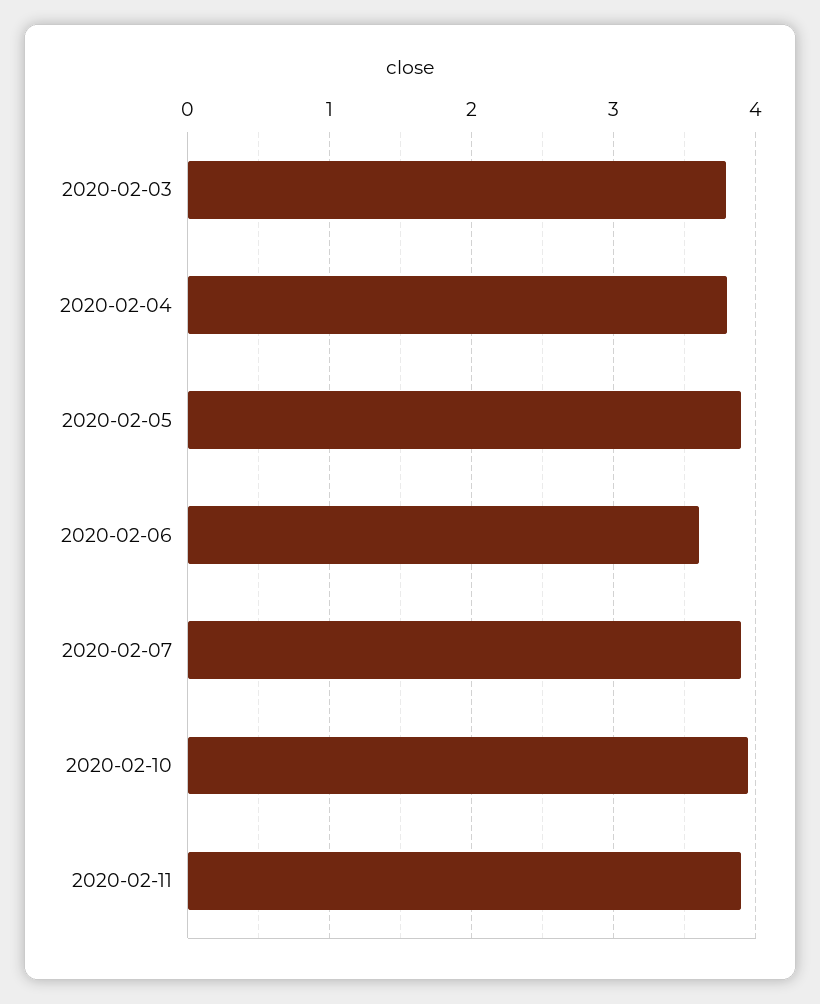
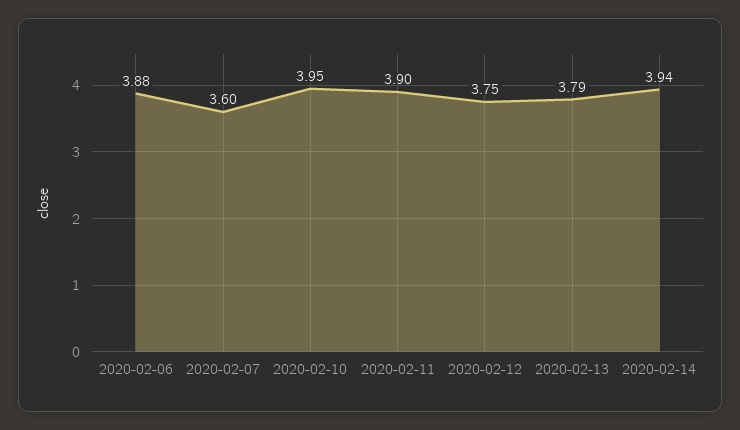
2020-02-03: 3.8 -> none
2020-02-04: 3.8 -> none
2020-02-05: 3.9 -> none
2020-02-06: 3.6 -> 3.88
2020-02-07: 3.9 -> 3.6
2020-02-12: none -> 3.75
2020-02-13: none -> 3.79
2020-02-14: none -> 3.94

